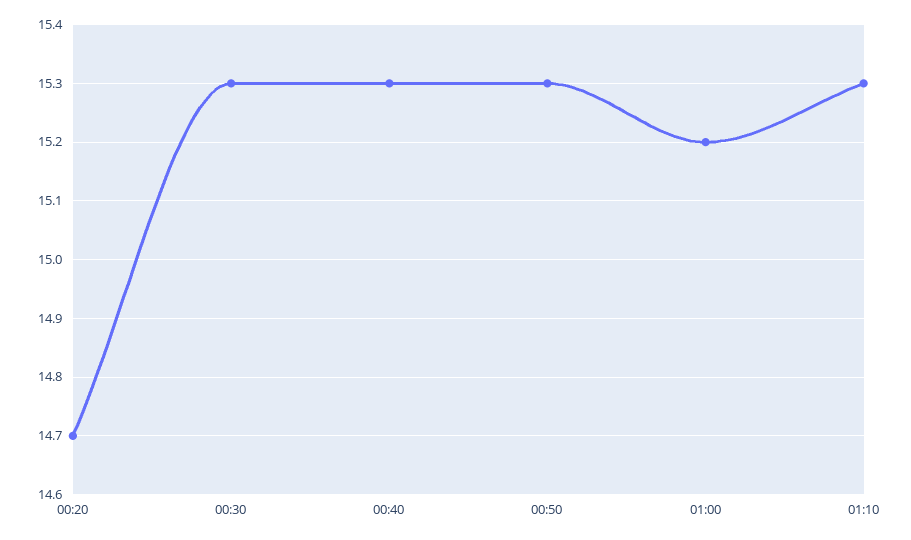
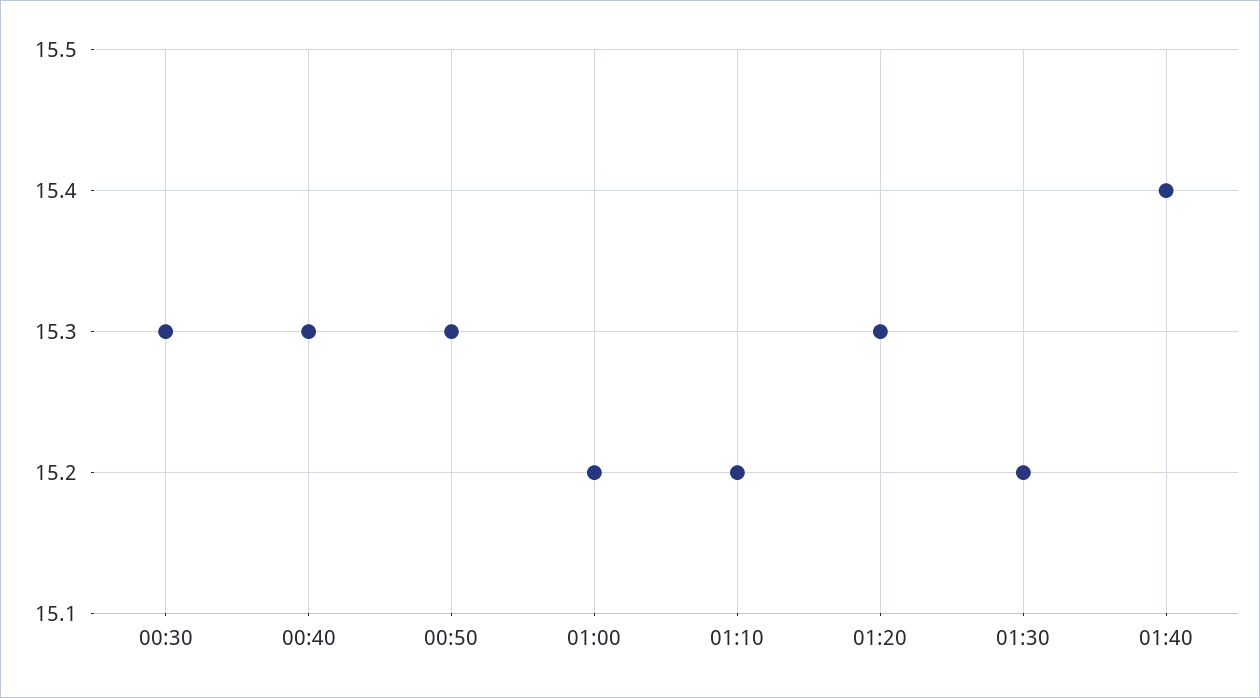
00:20: 14.7 -> none
01:10: 15.3 -> 15.2
01:20: none -> 15.3
01:30: none -> 15.2
01:40: none -> 15.4

